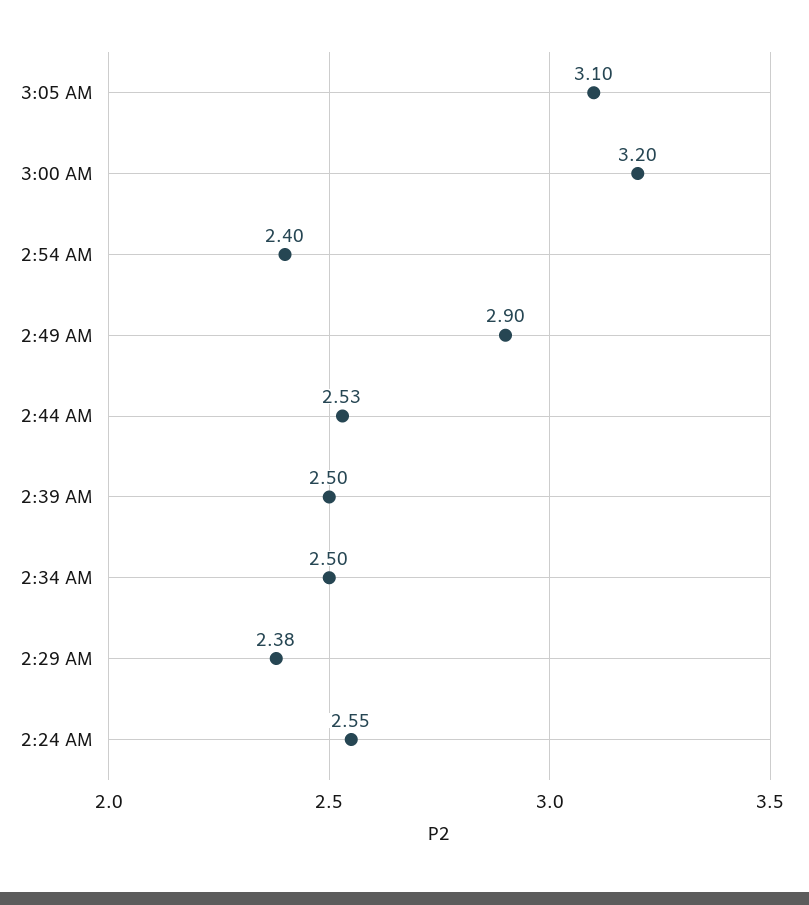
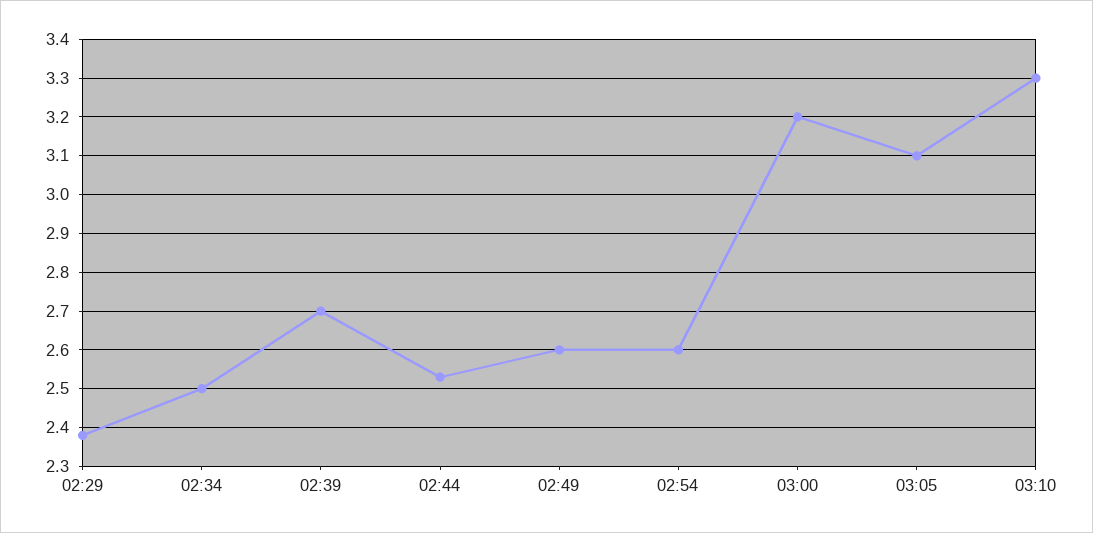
2:54 AM: 2.4 -> 2.6
2:49 AM: 2.9 -> 2.6
2:39 AM: 2.5 -> 2.7
2:24 AM: 2.55 -> none
03:10: none -> 3.3

